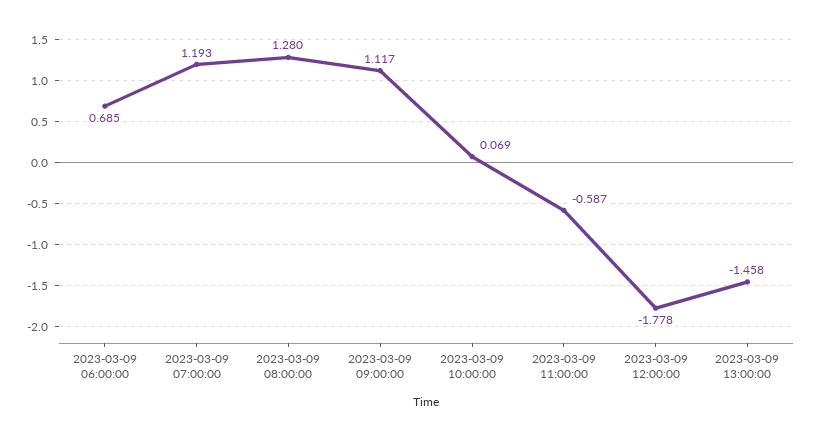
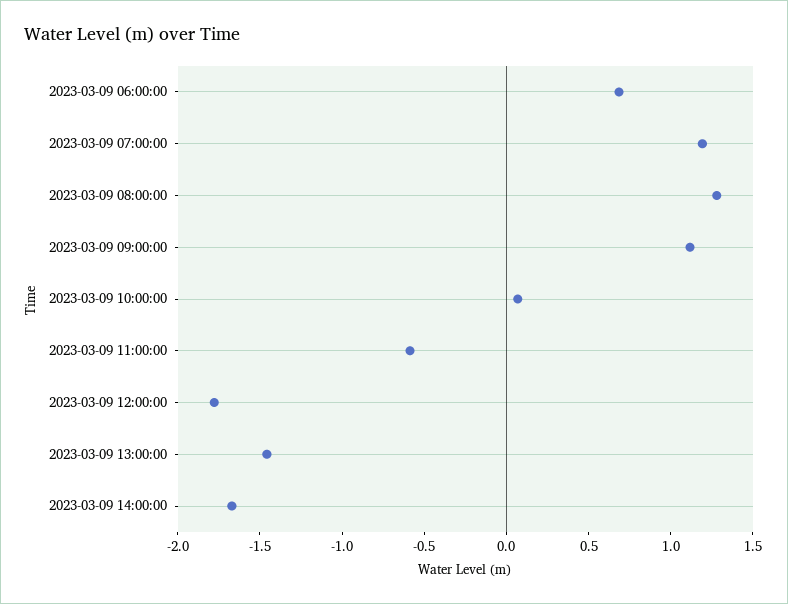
2023-03-09 14:00:00: none -> -1.7

